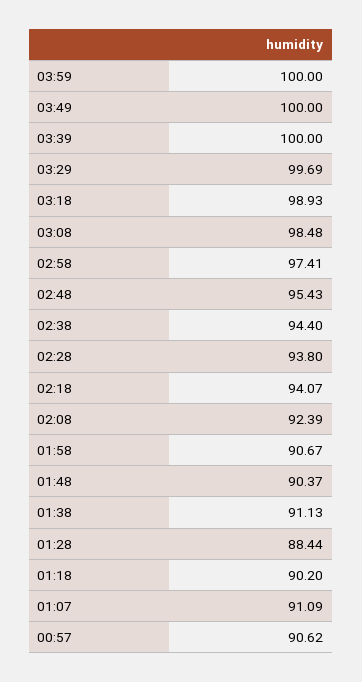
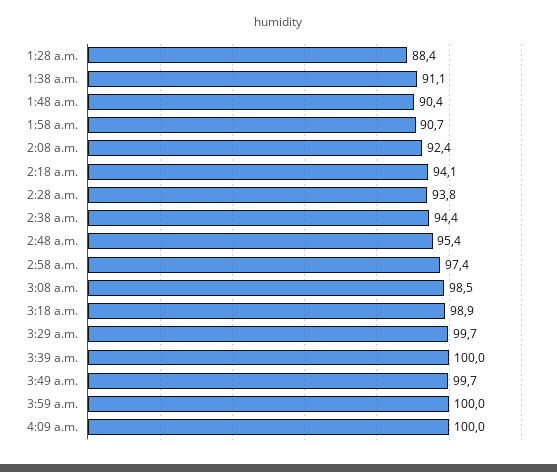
03:49: 100 -> 99.7
01:18: 90.2 -> none
01:07: 91.09 -> none
00:57: 90.62 -> none
4:09 a.m.: none -> 100

